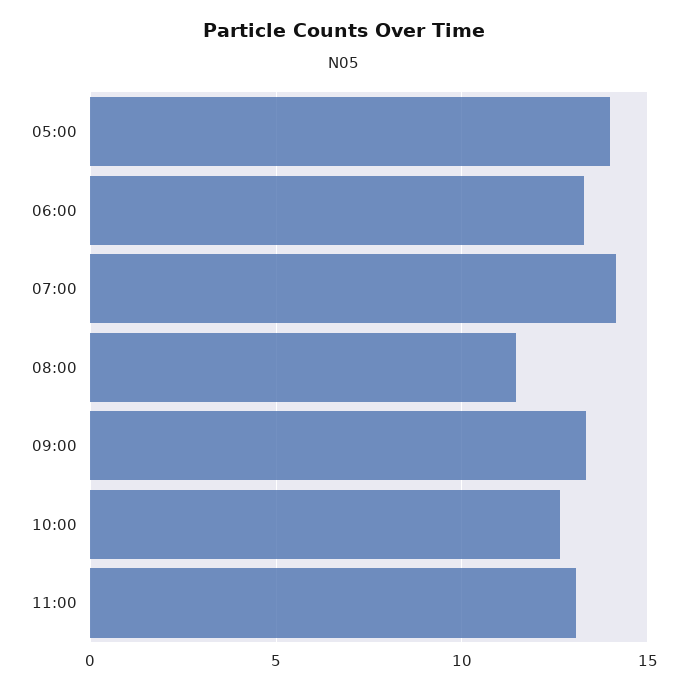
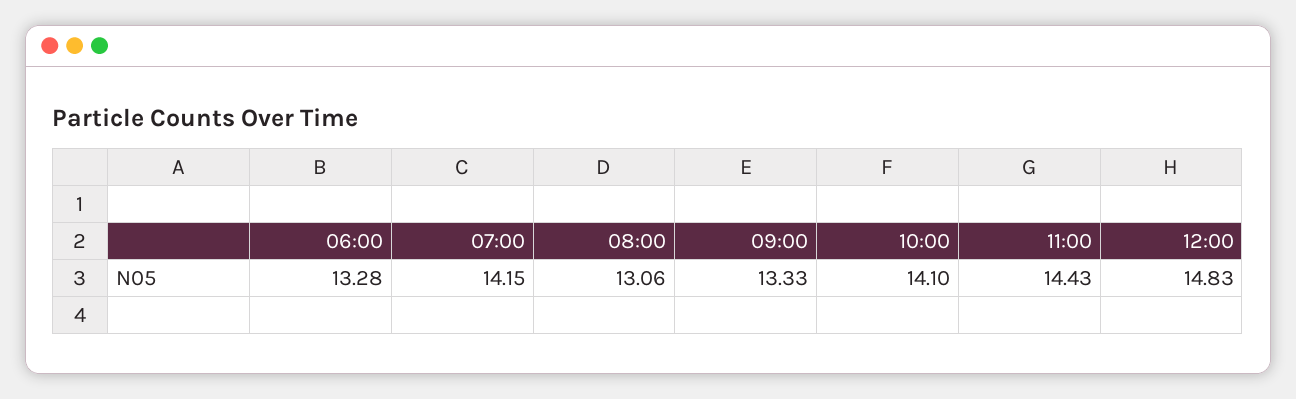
05:00: 14 -> none
08:00: 11.5 -> 13.06
10:00: 12.5 -> 14.1
11:00: 13 -> 14.43
12:00: none -> 14.83

